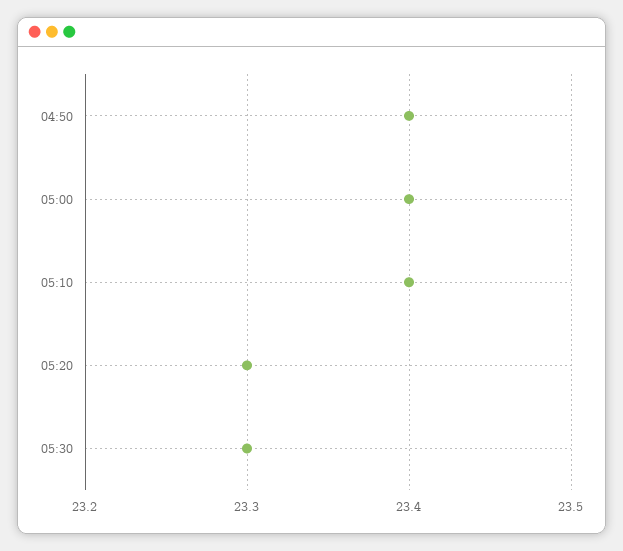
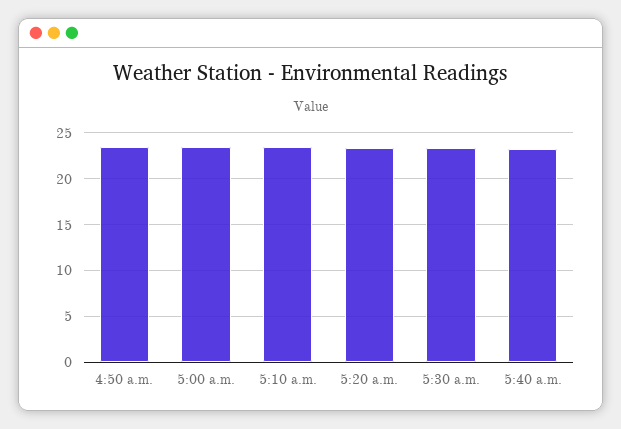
5:40 a.m.: none -> 23

